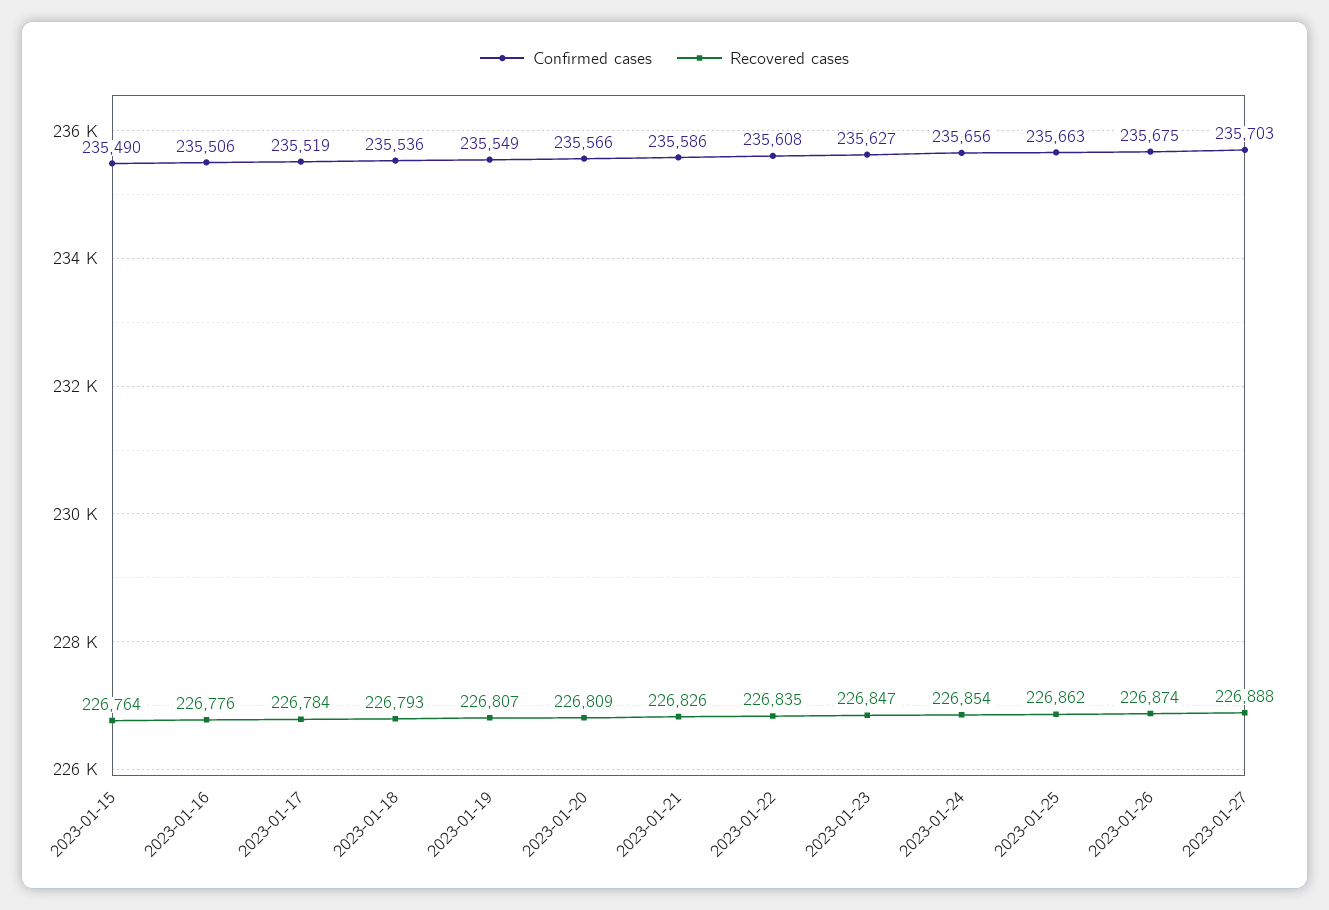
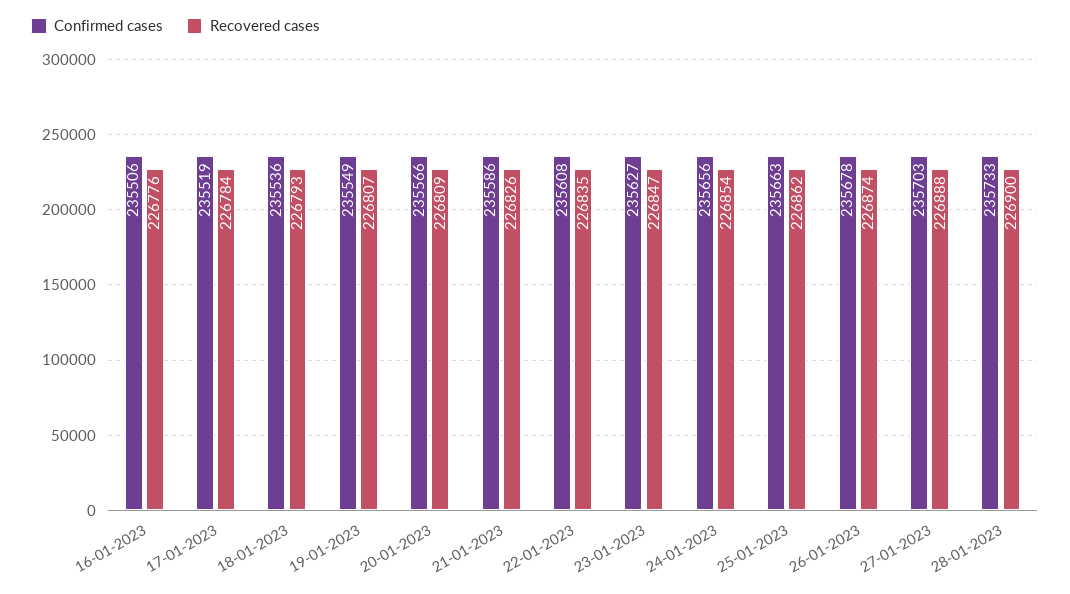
Confirmed cases, 2023-01-15: 235490 -> none
Recovered cases, 2023-01-15: 226764 -> none
Confirmed cases, 2023-01-26: 235675 -> 235678
Confirmed cases, 28-01-2023: none -> 235733
Recovered cases, 28-01-2023: none -> 226900

